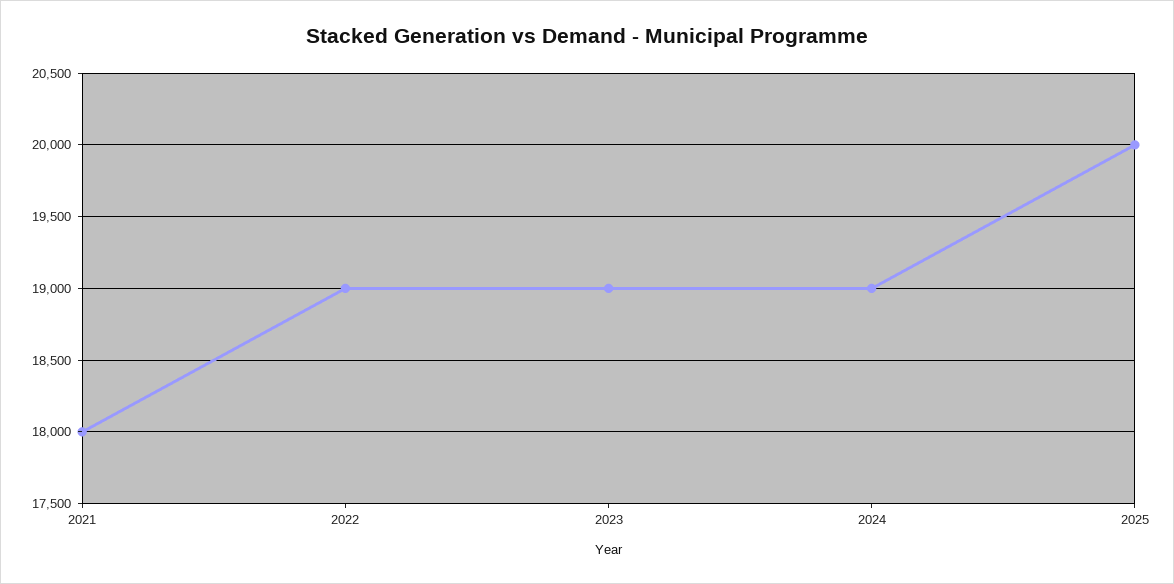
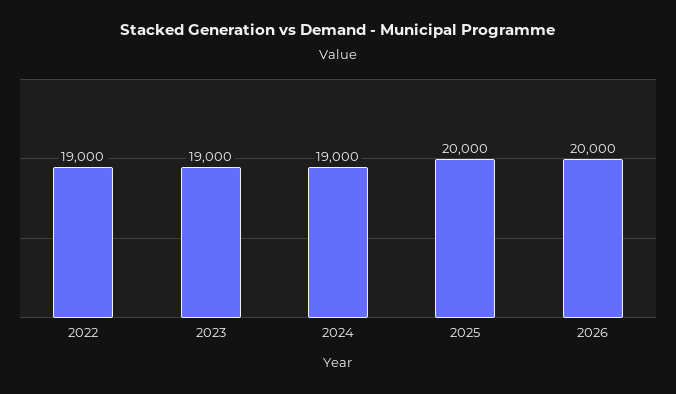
2021: 18000 -> none
2026: none -> 20000

